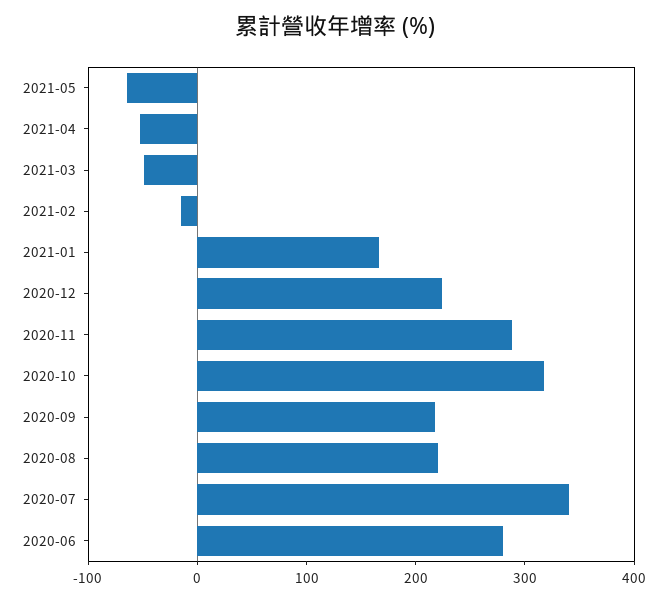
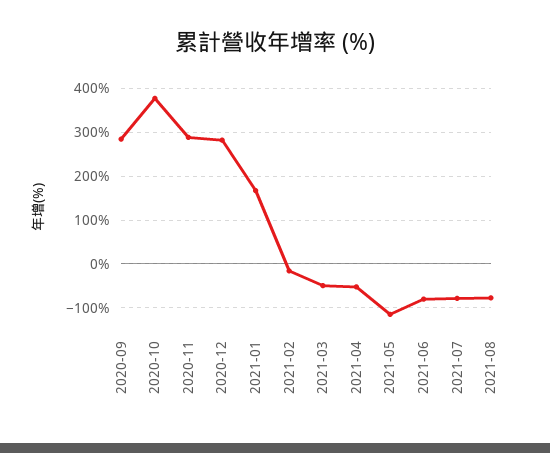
2021-05: -60 -> -120
2020-12: 220 -> 280
2020-10: 320 -> 380
2020-09: 220 -> 280
2020-08: 220 -> none
2020-07: 340 -> none
2020-06: 280 -> none
2021-06: none -> -80
2021-07: none -> -80
2021-08: none -> -80

